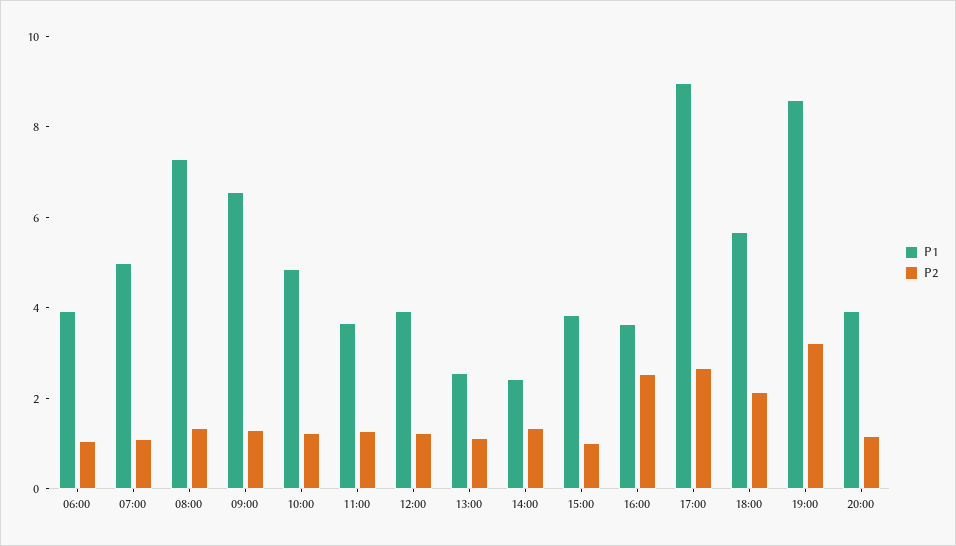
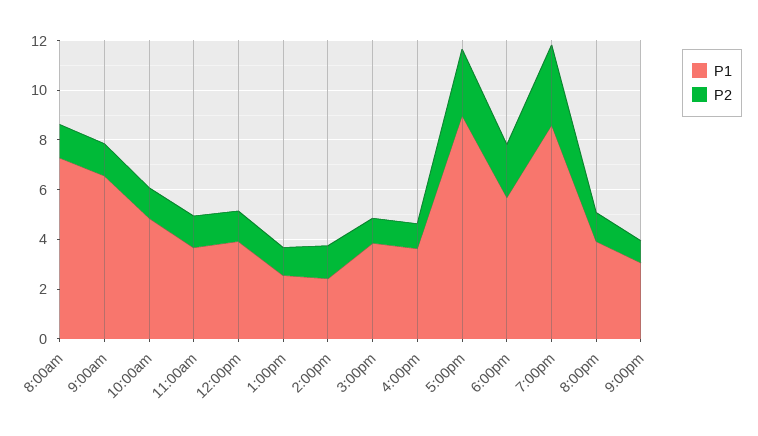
P1, 06:00: 4 -> none
P2, 06:00: 1 -> none
P1, 07:00: 5 -> none
P2, 07:00: 1 -> none
P2, 16:00: 2.5 -> 1
P1, 9:00pm: none -> 3
P2, 9:00pm: none -> 1

